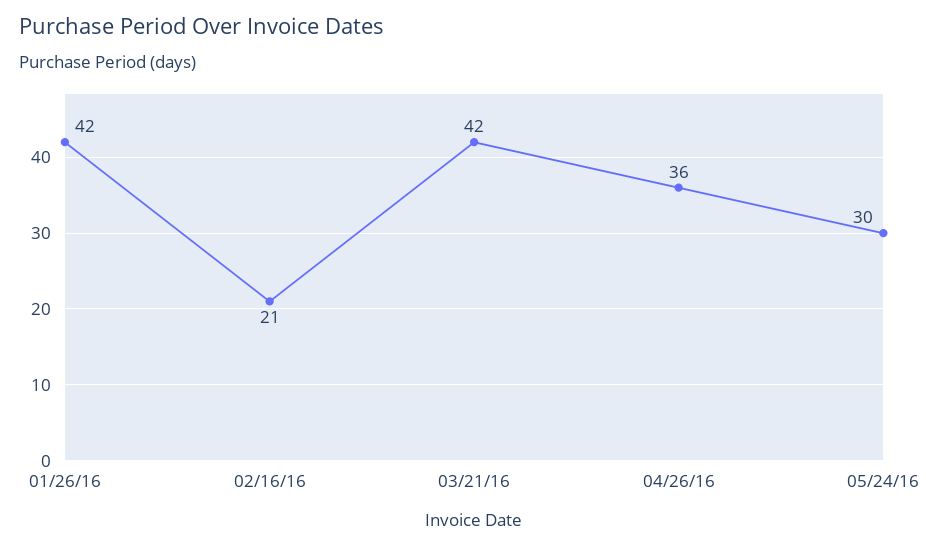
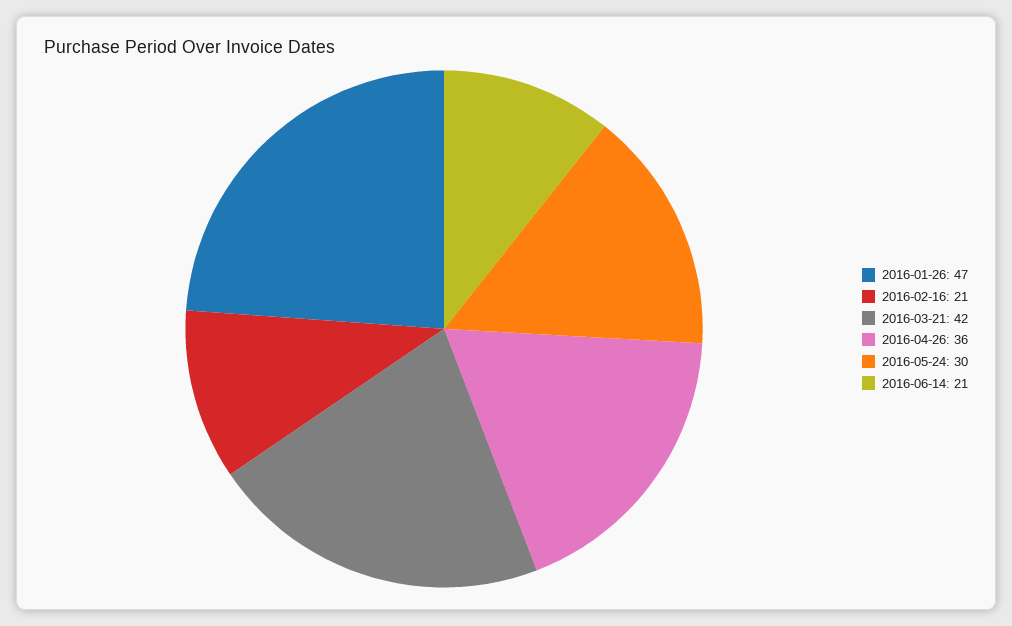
01/26/16: 42 -> 47
2016-06-14: none -> 21

